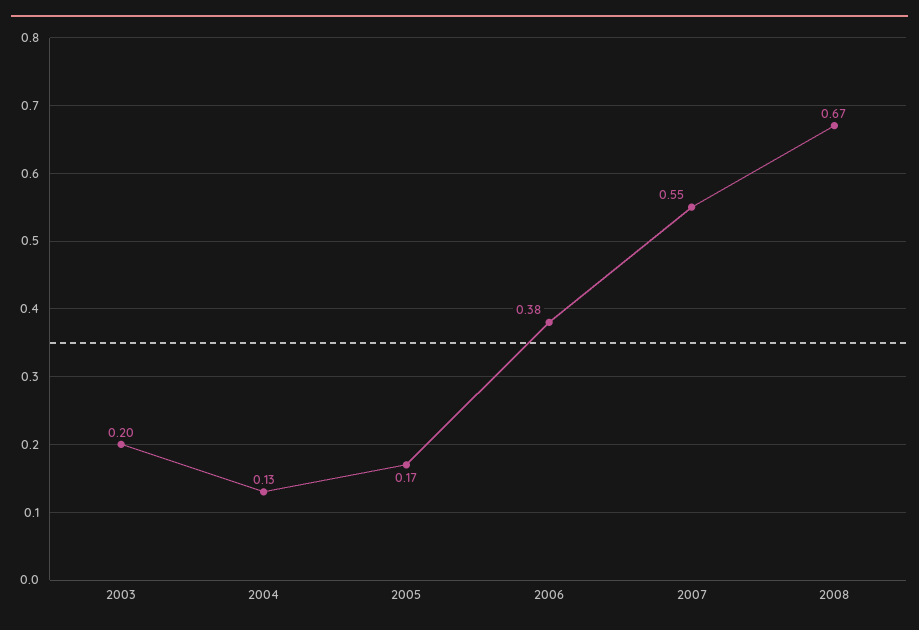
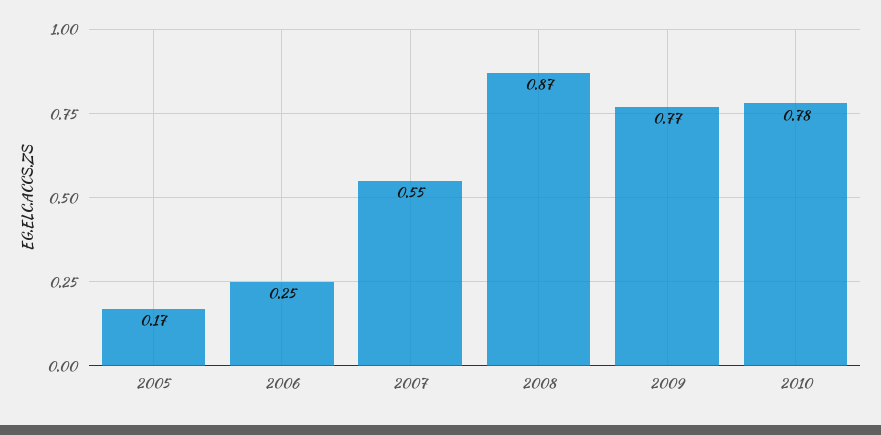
2003: 0.2 -> none
2004: 0.13 -> none
2006: 0.38 -> 0.25
2008: 0.67 -> 0.87
2009: none -> 0.77
2010: none -> 0.78

